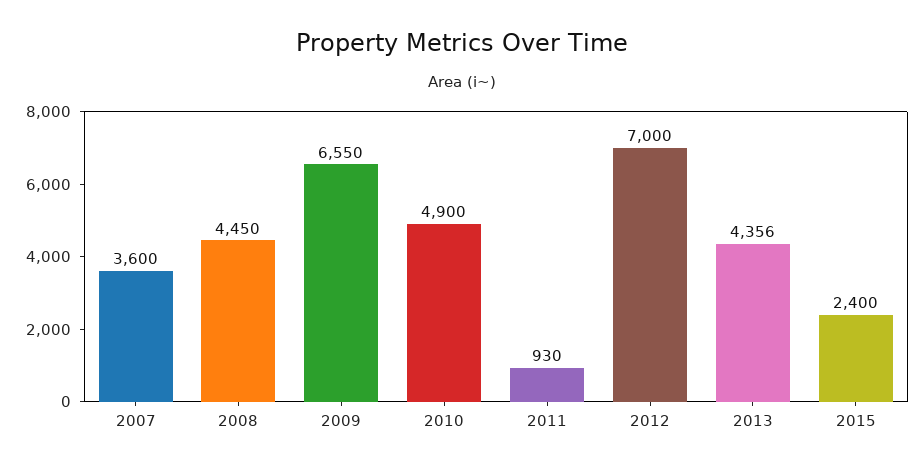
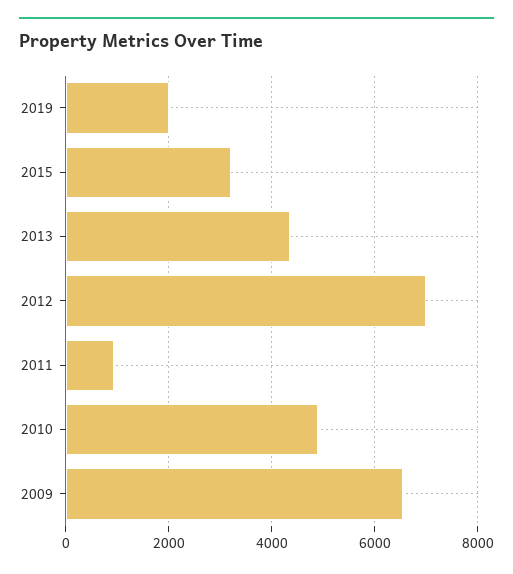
2007: 3600 -> none
2008: 4450 -> none
2015: 2400 -> 3200
2019: none -> 2000

